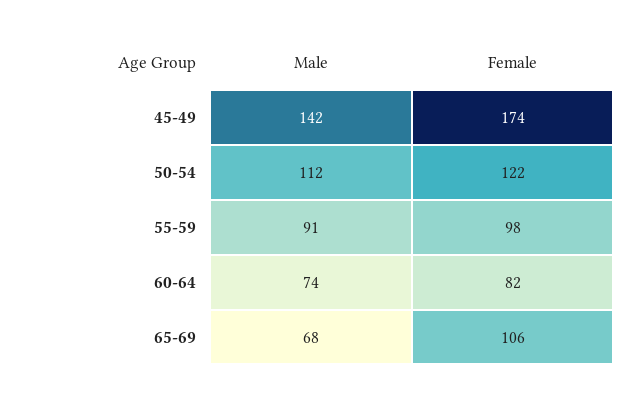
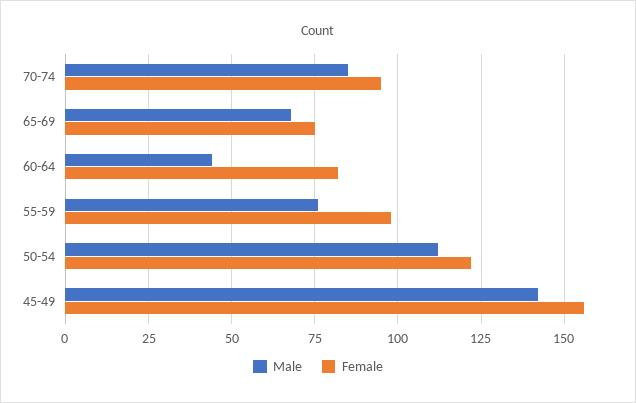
Female, 45-49: 174 -> 155
Male, 55-59: 91 -> 75
Male, 60-64: 74 -> 45
Female, 65-69: 106 -> 75
Male, 70-74: none -> 85
Female, 70-74: none -> 95

